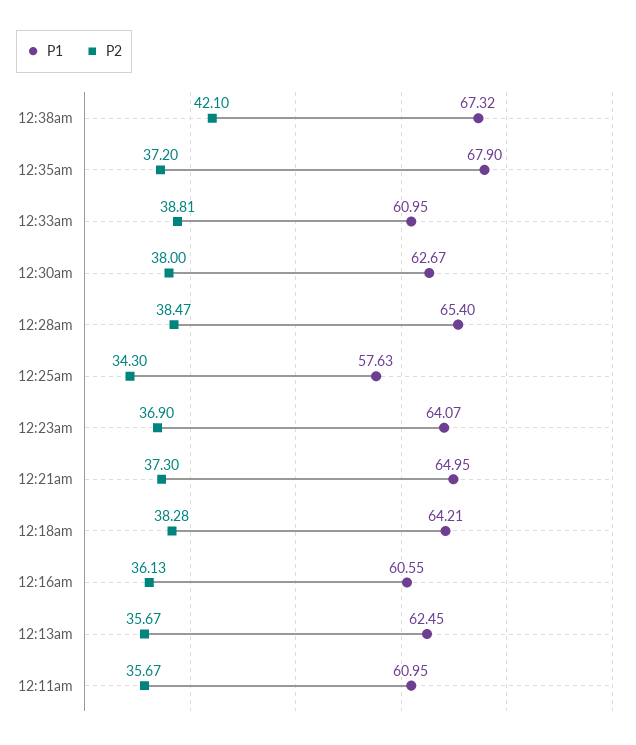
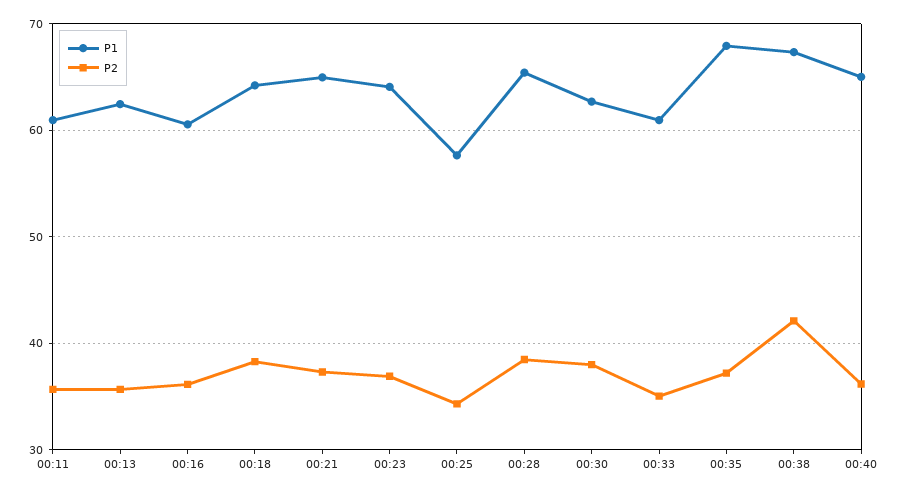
P2, 12:33am: 38.81 -> 35
P1, 00:40: none -> 65
P2, 00:40: none -> 36

